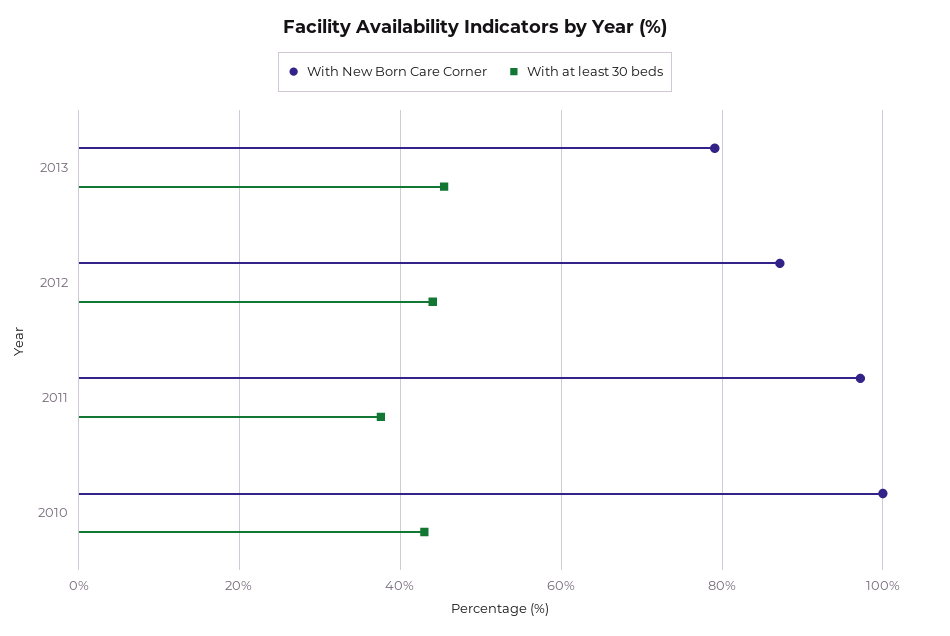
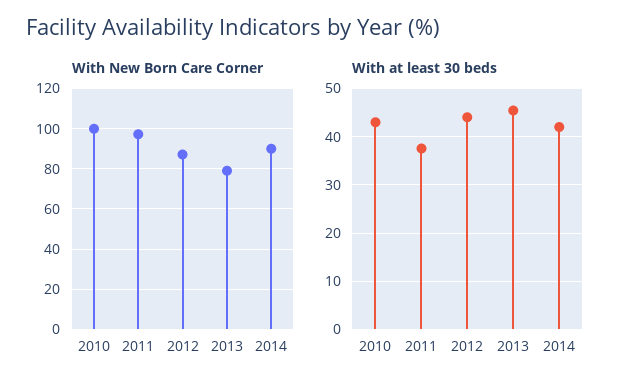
With New Born Care Corner, 2014: none -> 90
With at least 30 beds, 2014: none -> 42

